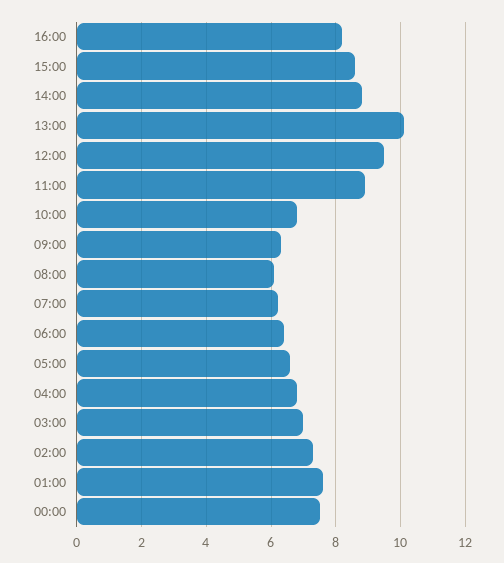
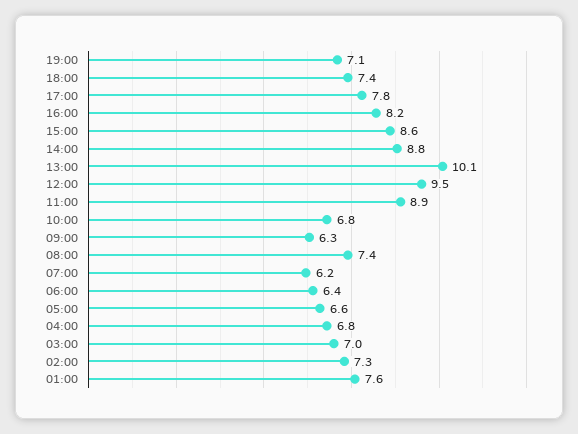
08:00: 6 -> 7.4
00:00: 7.5 -> none
19:00: none -> 7.1
18:00: none -> 7.4
17:00: none -> 7.8

